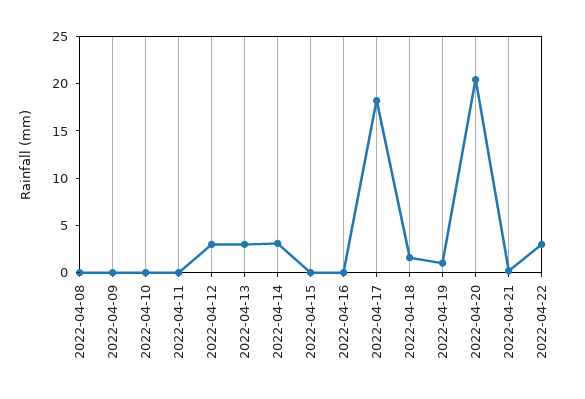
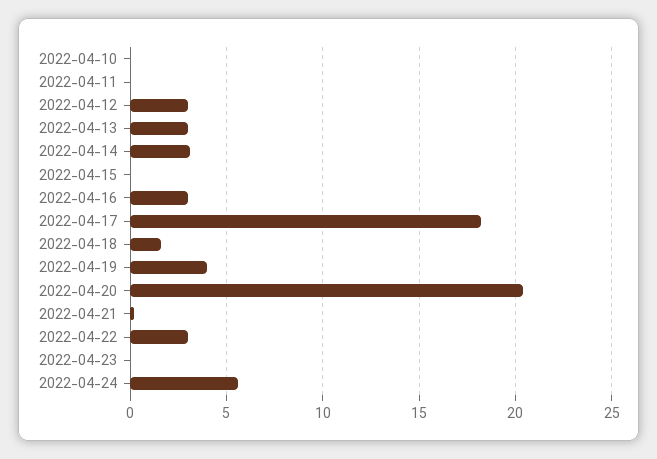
2022-04-08: 0 -> none
2022-04-09: 0 -> none
2022-04-16: 0 -> 3
2022-04-19: 1 -> 4
2022-04-23: none -> 0
2022-04-24: none -> 5.5

